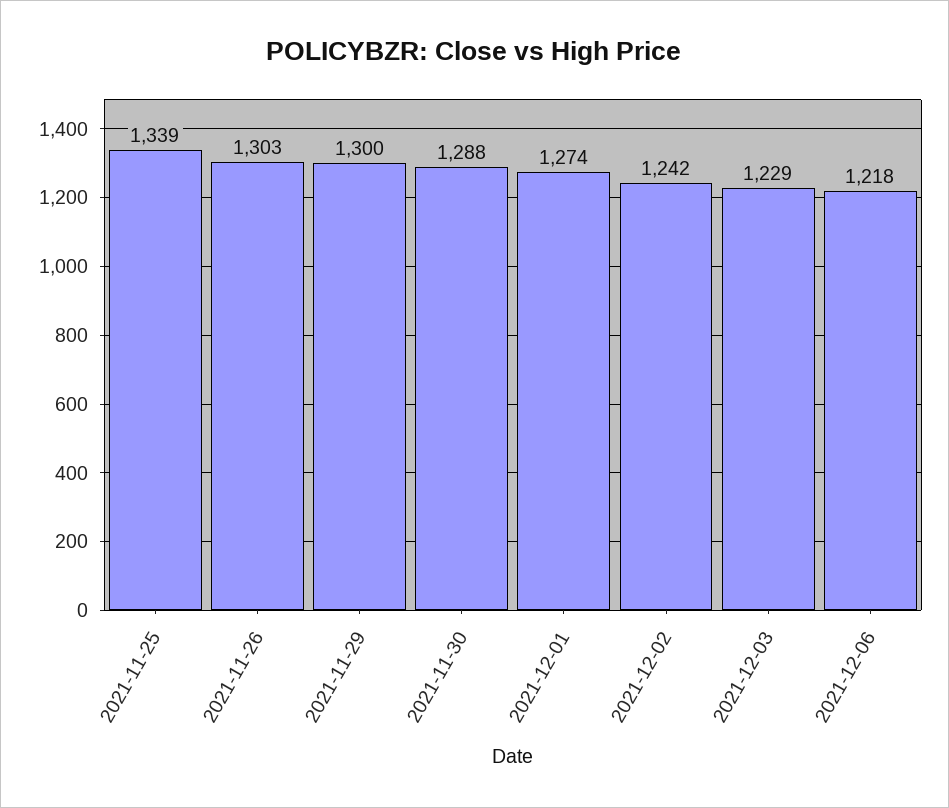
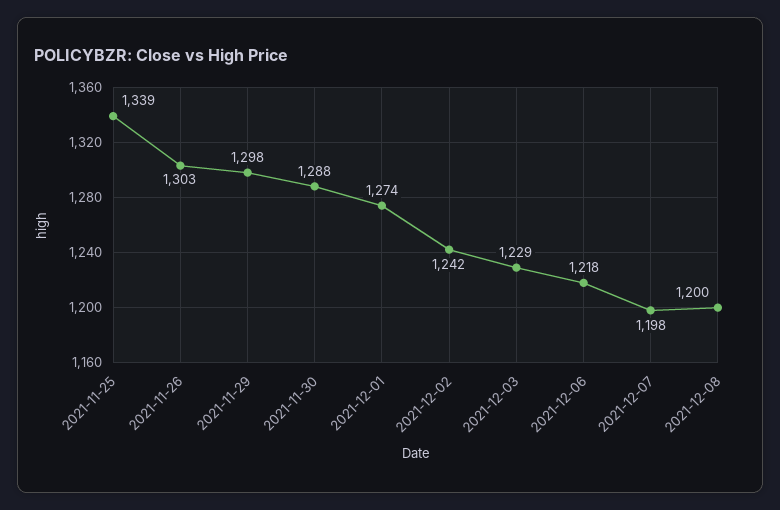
2021-11-29: 1300 -> 1298
2021-12-07: none -> 1198
2021-12-08: none -> 1200

